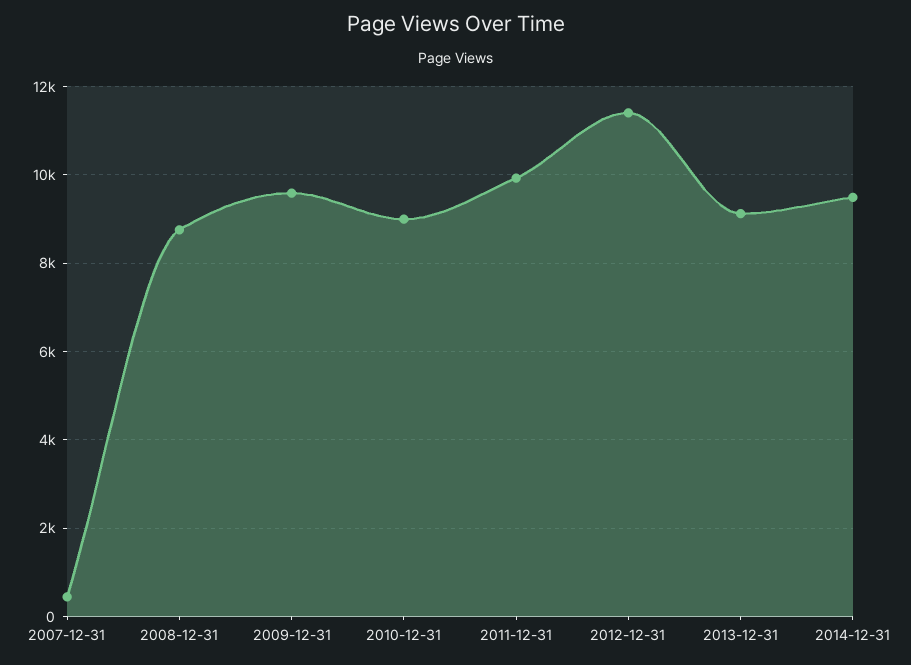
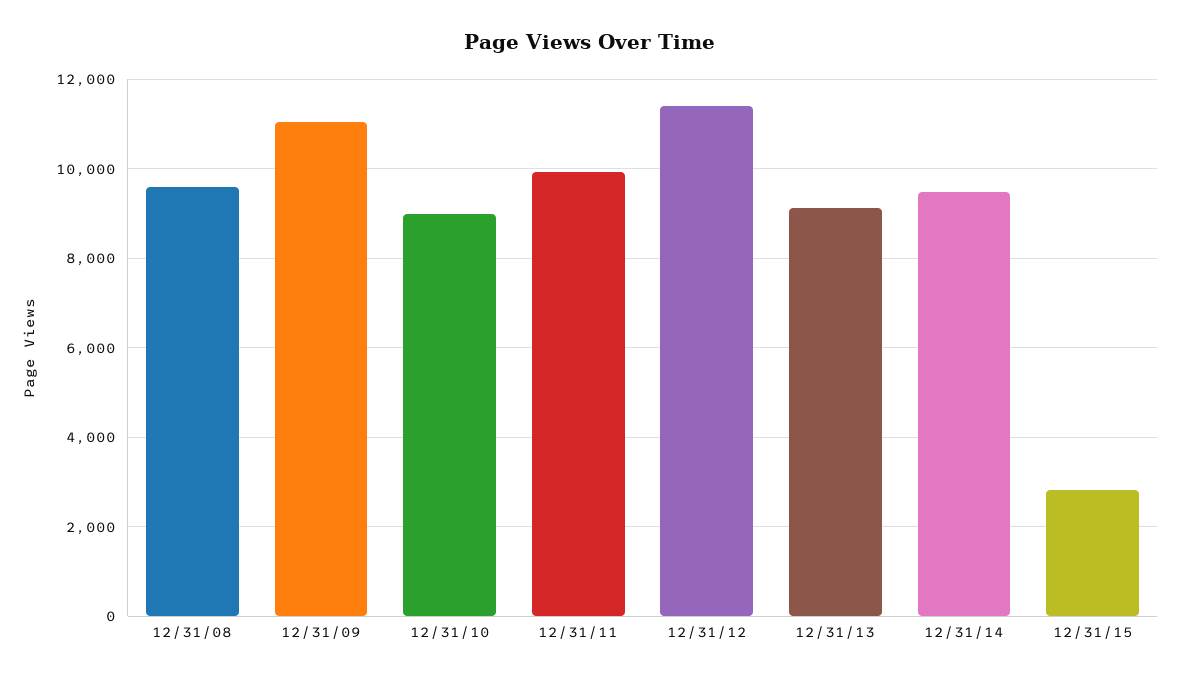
2007-12-31: 400 -> none
2008-12-31: 8800 -> 9600
2009-12-31: 9600 -> 11000
12/31/15: none -> 2800

